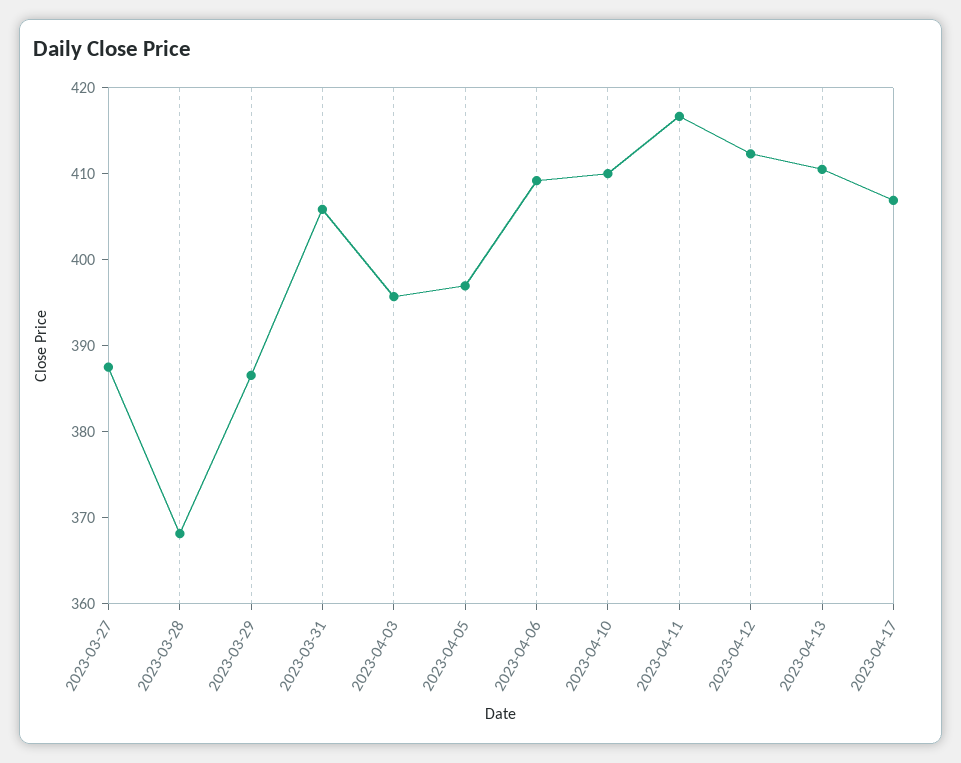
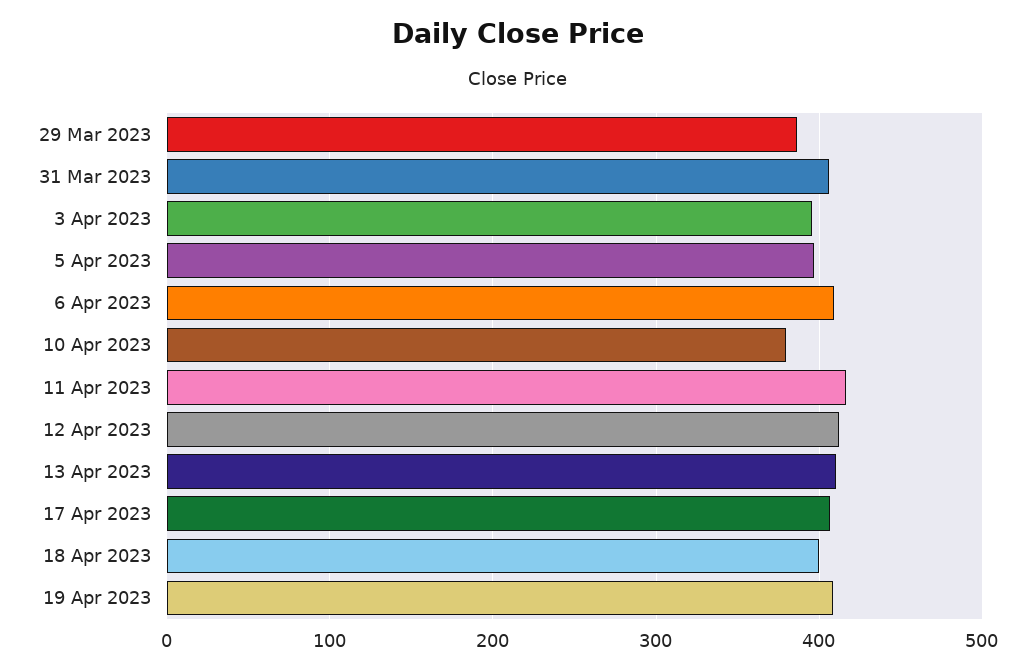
2023-03-27: 388 -> none
2023-03-28: 368 -> none
2023-04-10: 410 -> 380
18 Apr 2023: none -> 400
19 Apr 2023: none -> 410

